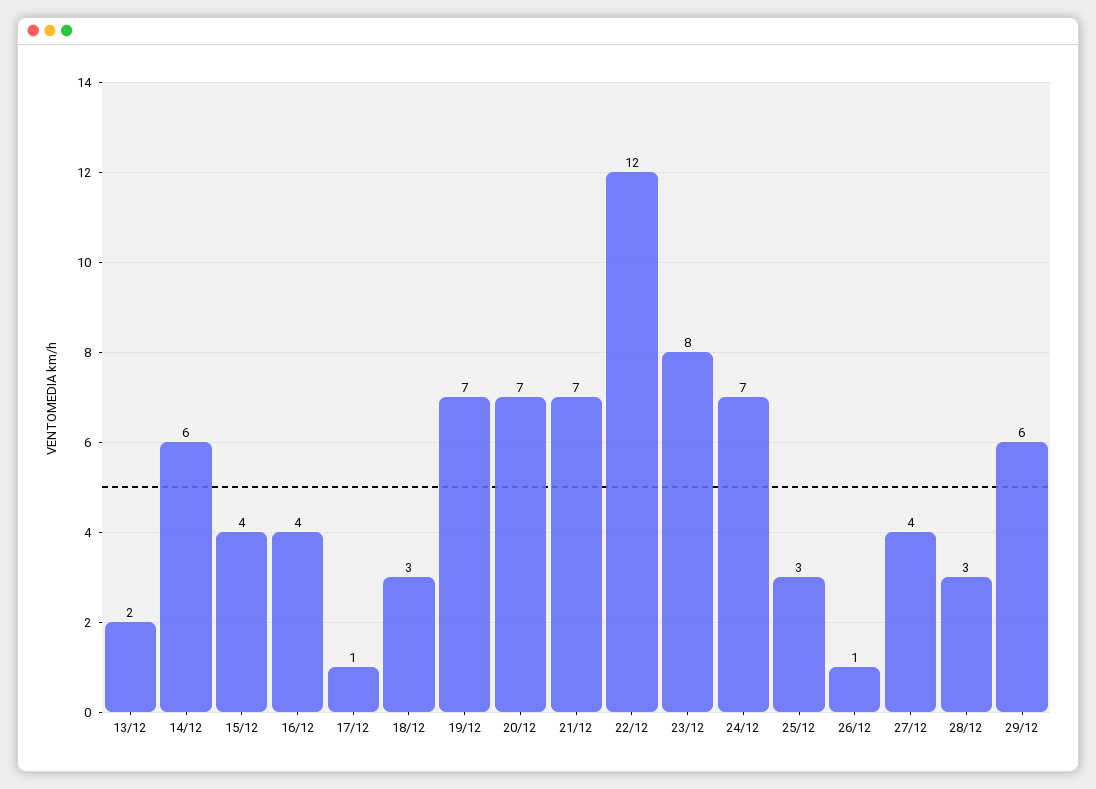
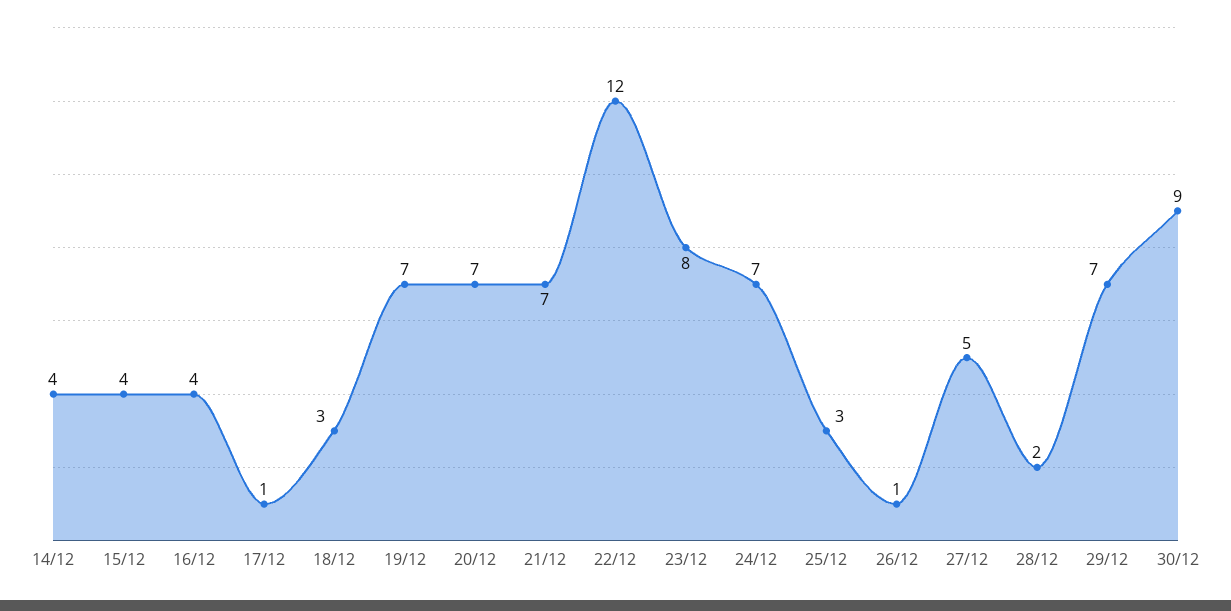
13/12: 2 -> none
14/12: 6 -> 4
27/12: 4 -> 5
28/12: 3 -> 2
29/12: 6 -> 7
30/12: none -> 9

